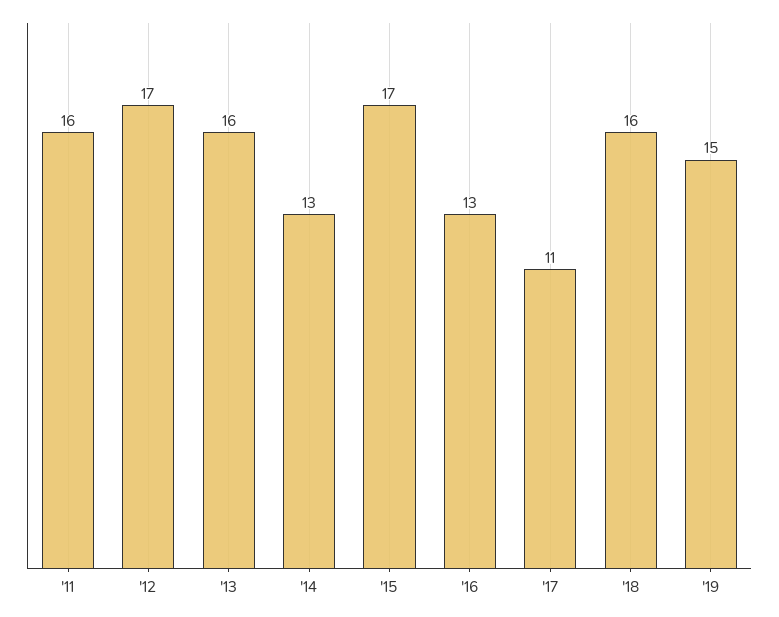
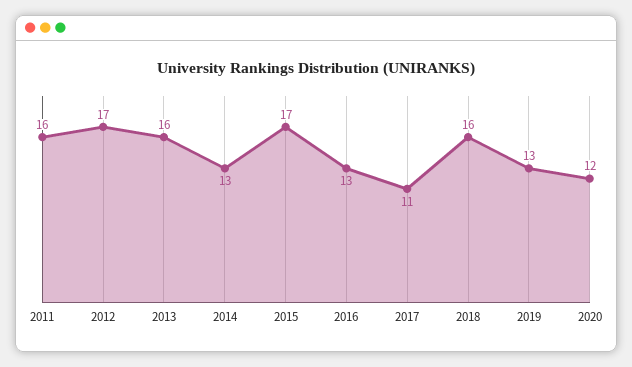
'19: 15 -> 13
2020: none -> 12

